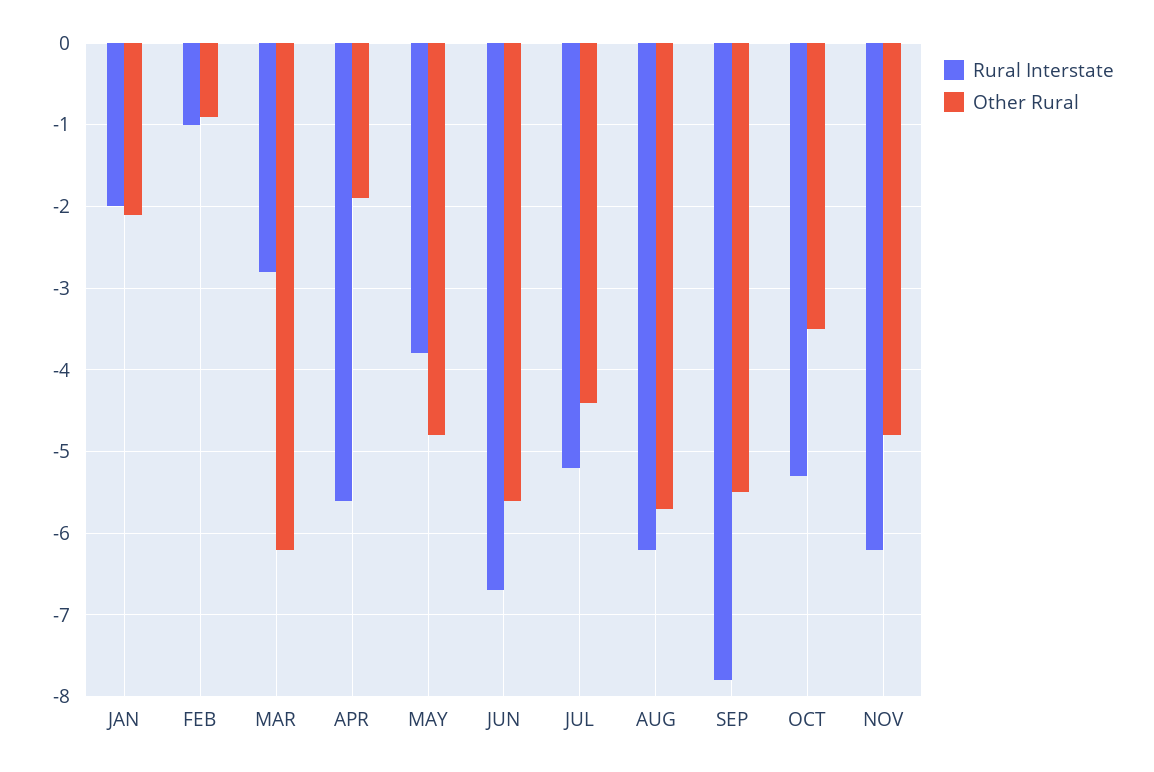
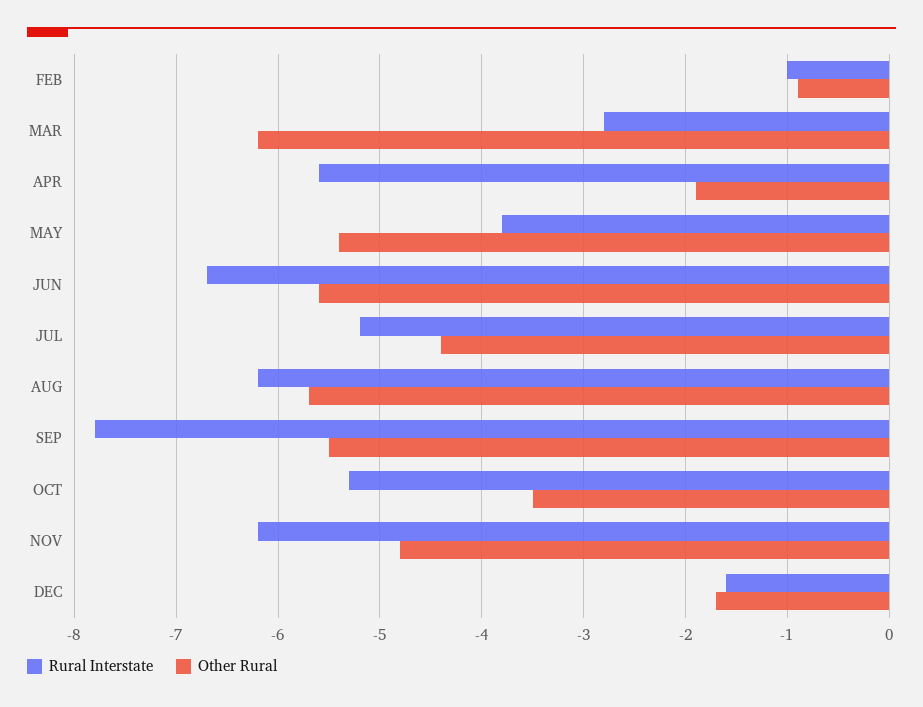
Rural Interstate, JAN: -2 -> none
Other Rural, JAN: -2.1 -> none
Other Rural, MAY: -4.8 -> -5.4
Rural Interstate, DEC: none -> -1.6
Other Rural, DEC: none -> -1.7

